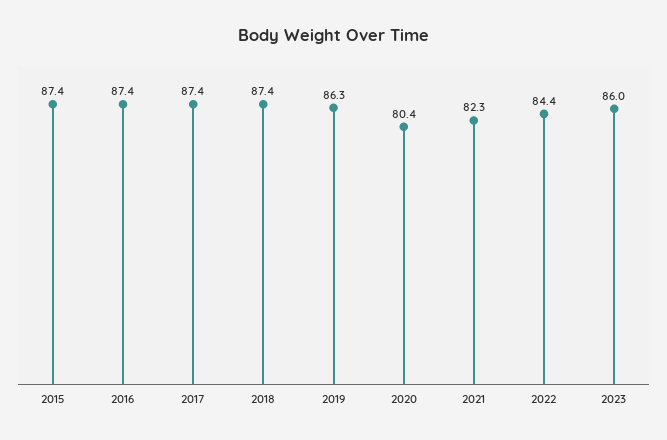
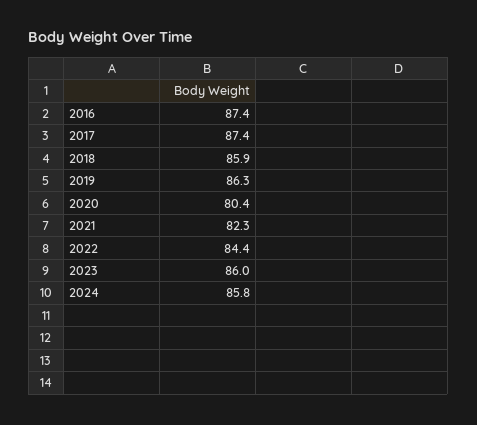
2015: 87.4 -> none
2018: 87.4 -> 85.9
2024: none -> 85.8

